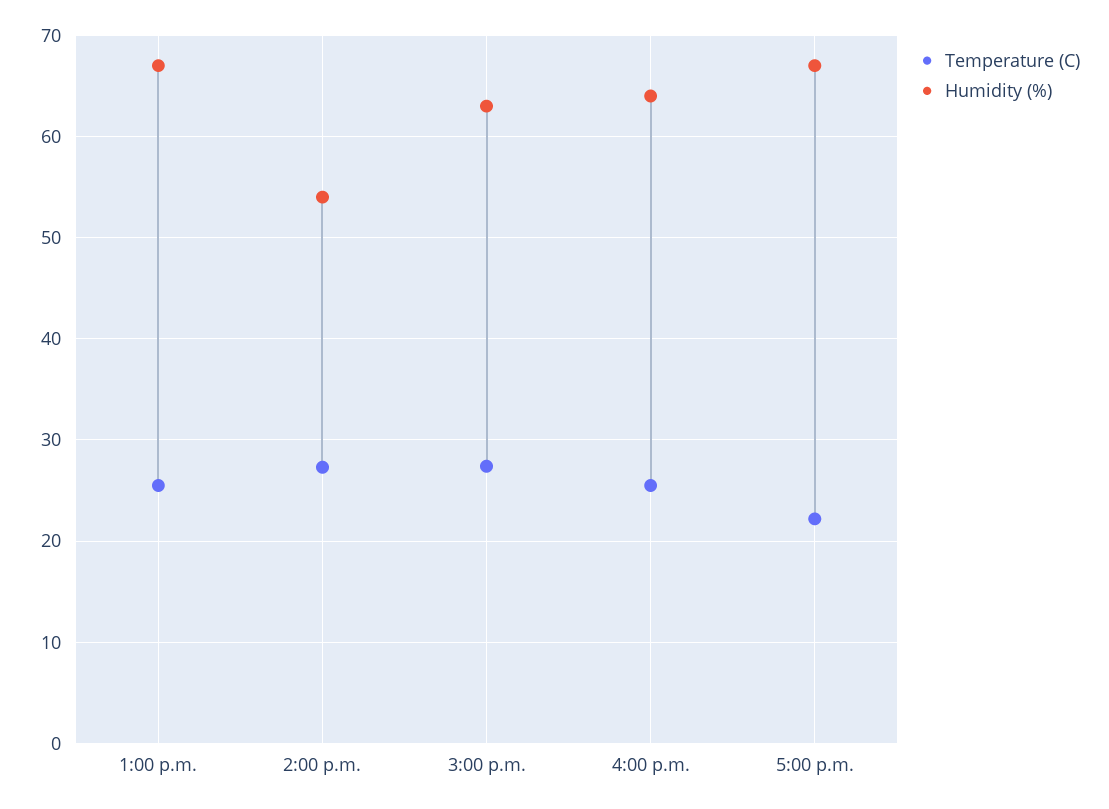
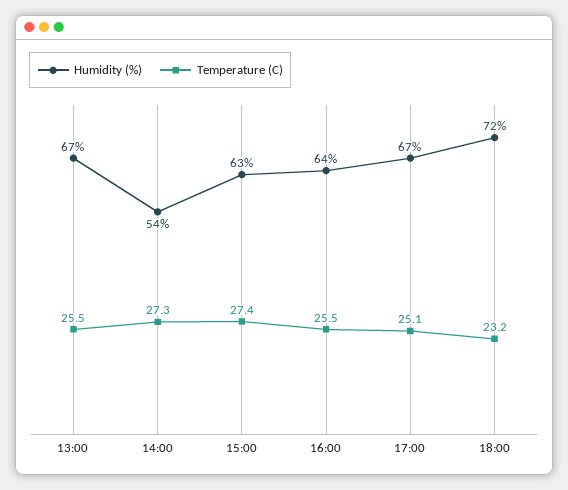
Temperature (C), 5:00 p.m.: 22 -> 25.1
Humidity (%), 18:00: none -> 72
Temperature (C), 18:00: none -> 23.2

